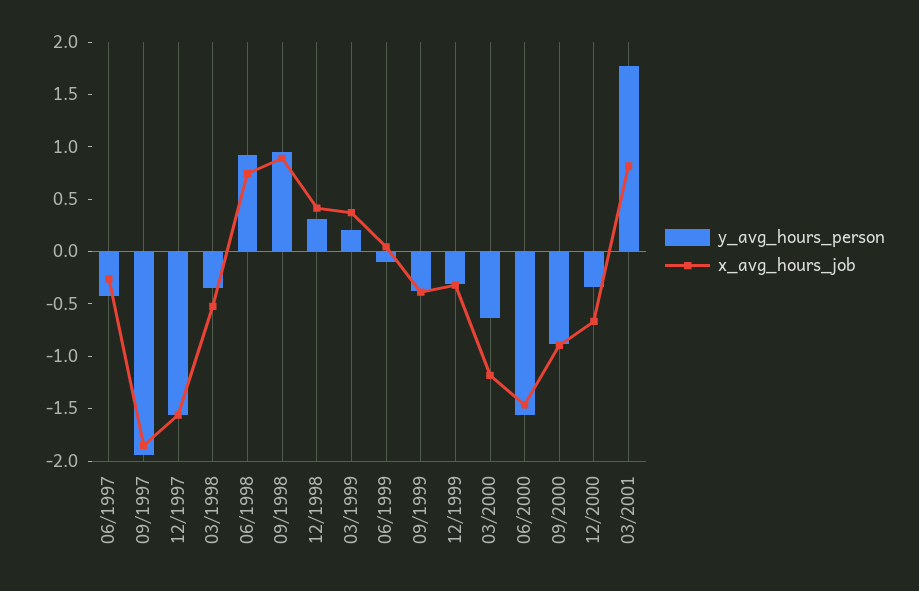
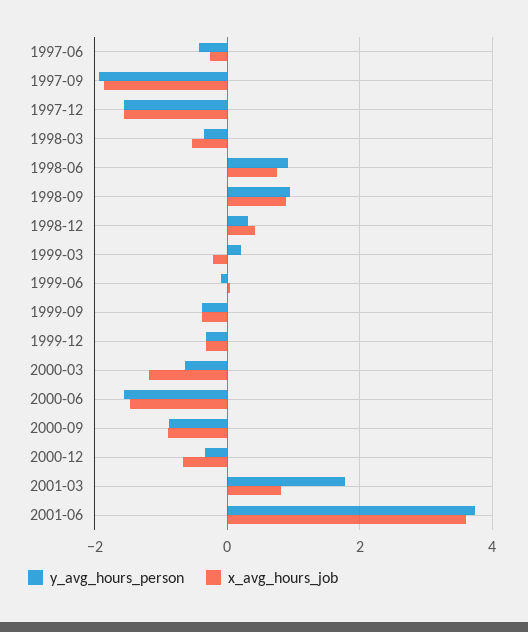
x_avg_hours_job, 03/1999: 0.4 -> -0.2
y_avg_hours_person, 2001-06: none -> 3.8
x_avg_hours_job, 2001-06: none -> 3.6

